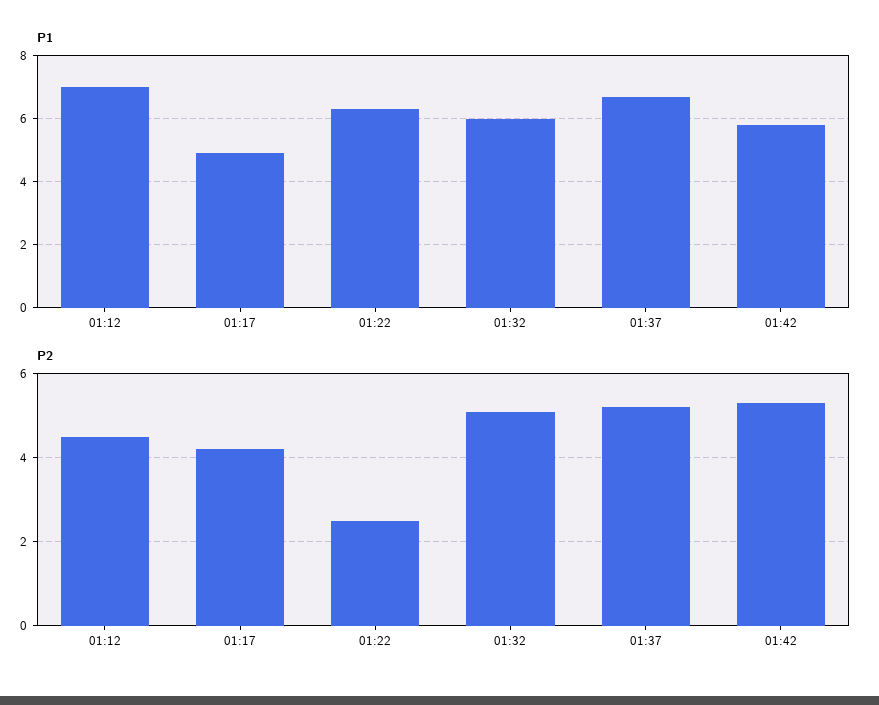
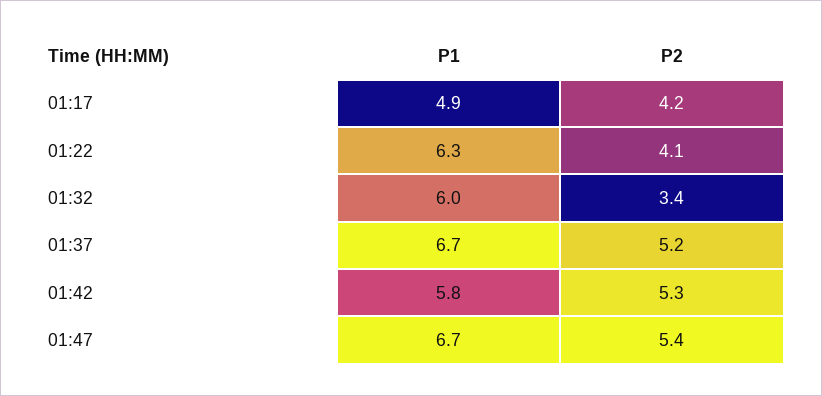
P1, 01:12: 7 -> none
P2, 01:12: 4.5 -> none
P2, 01:22: 2.5 -> 4.1
P2, 01:32: 5 -> 3.4
P1, 01:47: none -> 6.7
P2, 01:47: none -> 5.4

